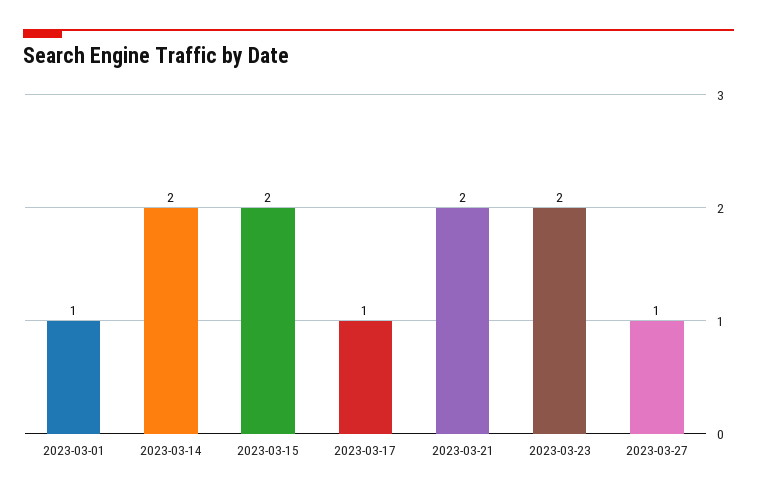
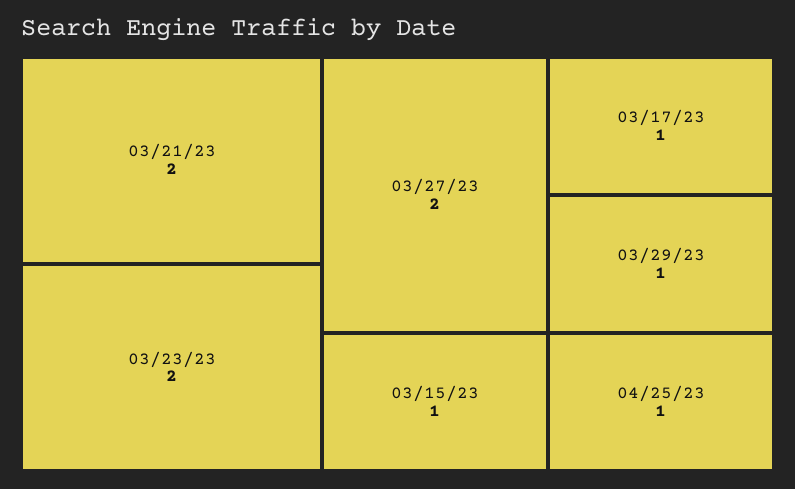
2023-03-01: 1 -> none
2023-03-14: 2 -> none
2023-03-15: 2 -> 1
2023-03-27: 1 -> 2
03/29/23: none -> 1
04/25/23: none -> 1

